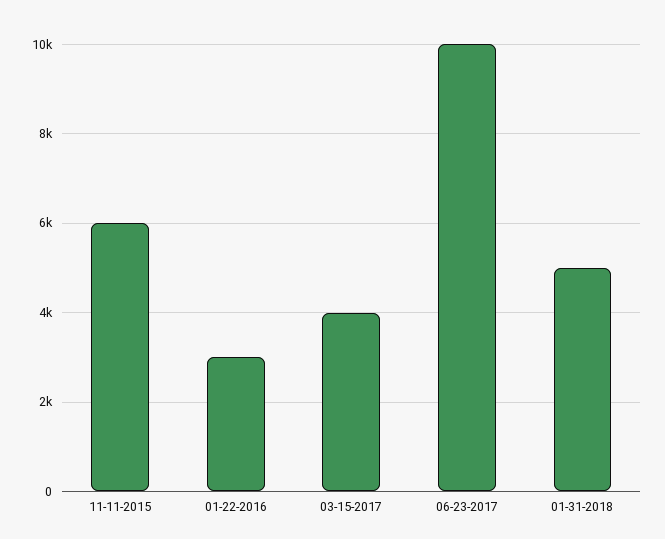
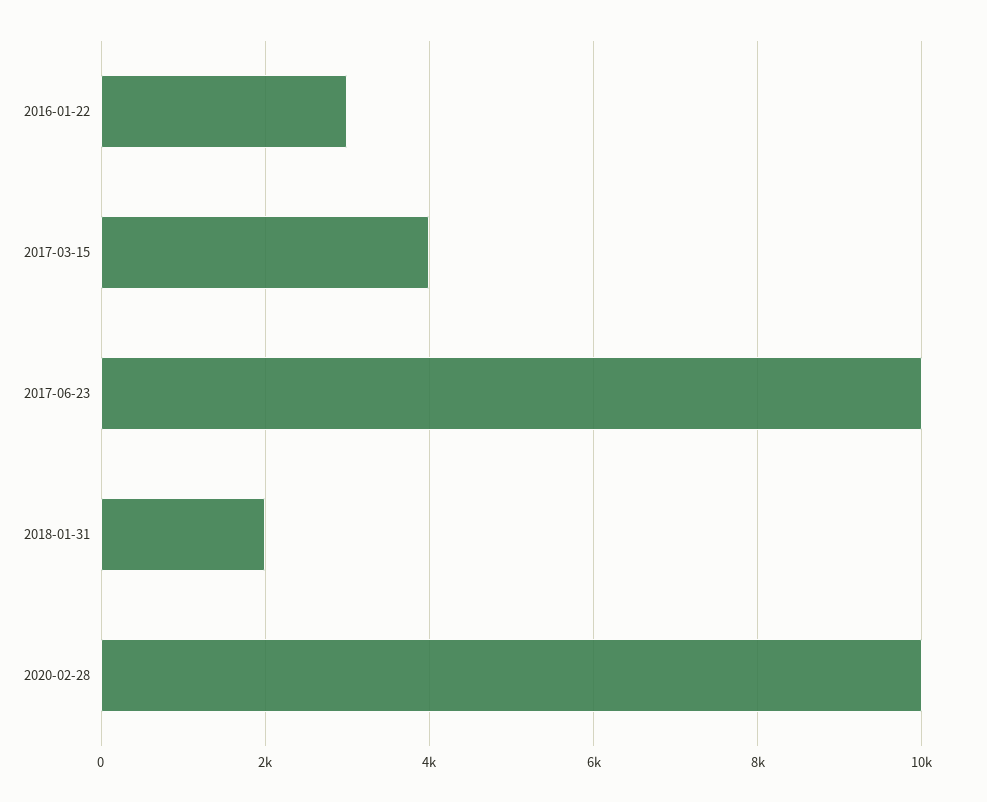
11-11-2015: 6000 -> none
01-31-2018: 5000 -> 2000
2020-02-28: none -> 10000

